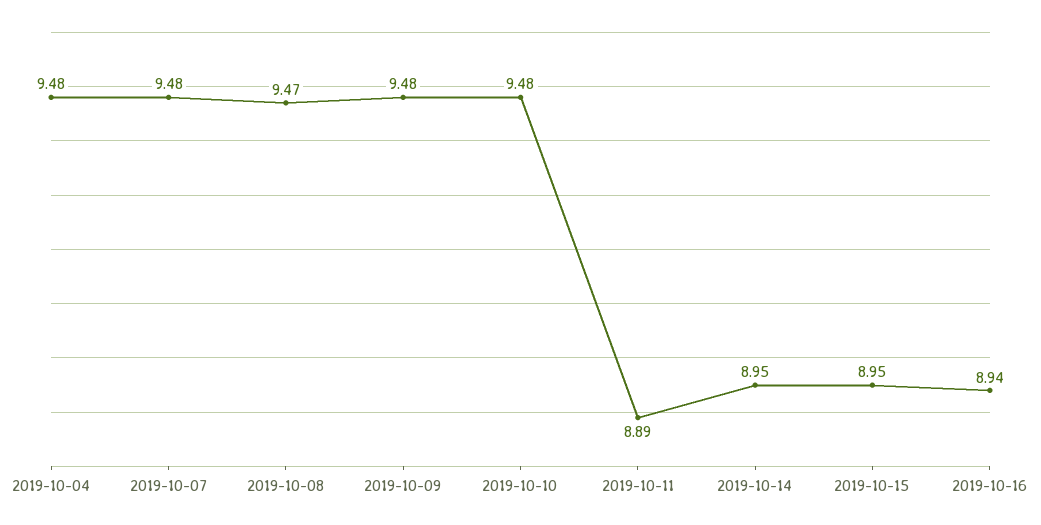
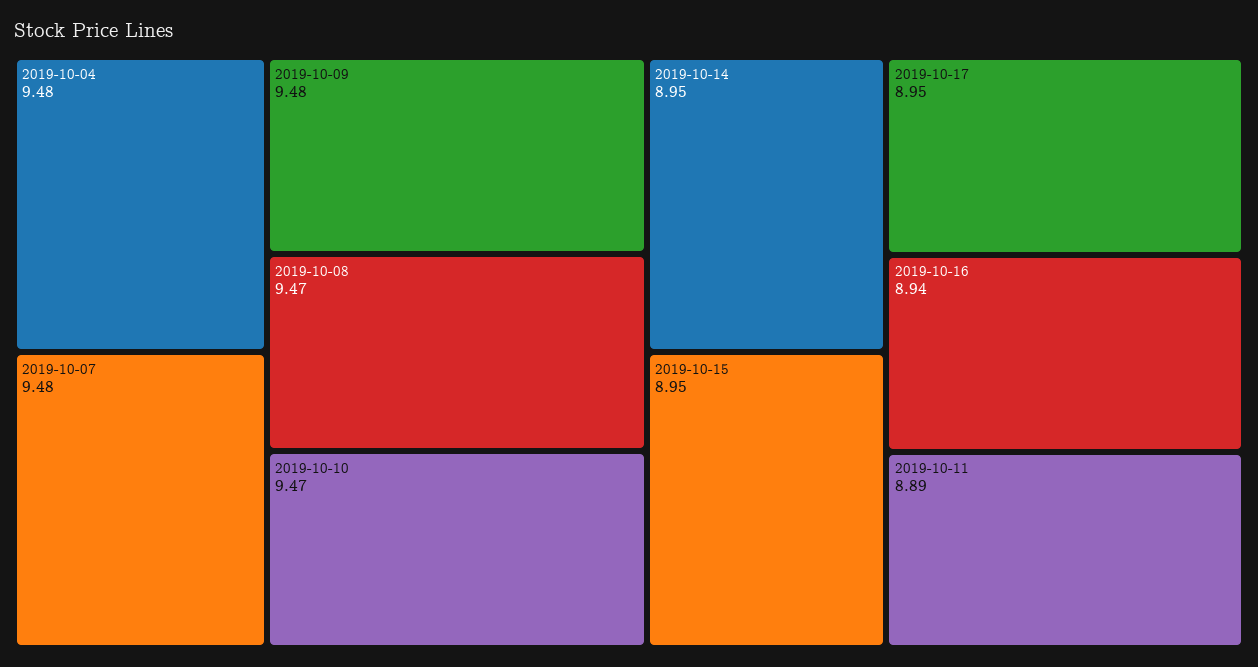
2019-10-10: 9.48 -> 9.47
2019-10-17: none -> 8.95

